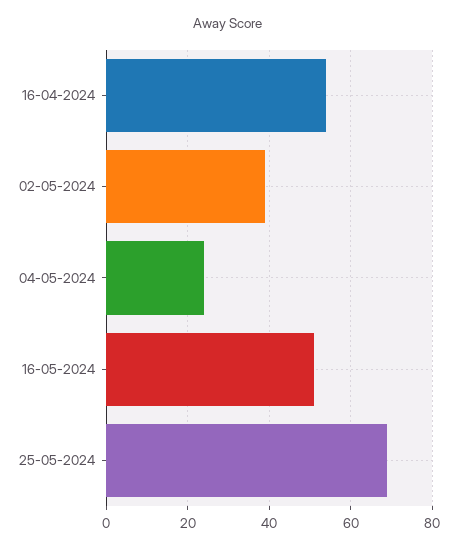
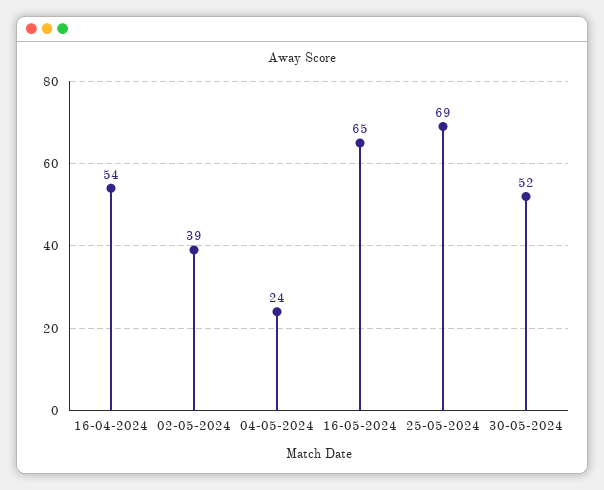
16-05-2024: 50 -> 65
30-05-2024: none -> 52

